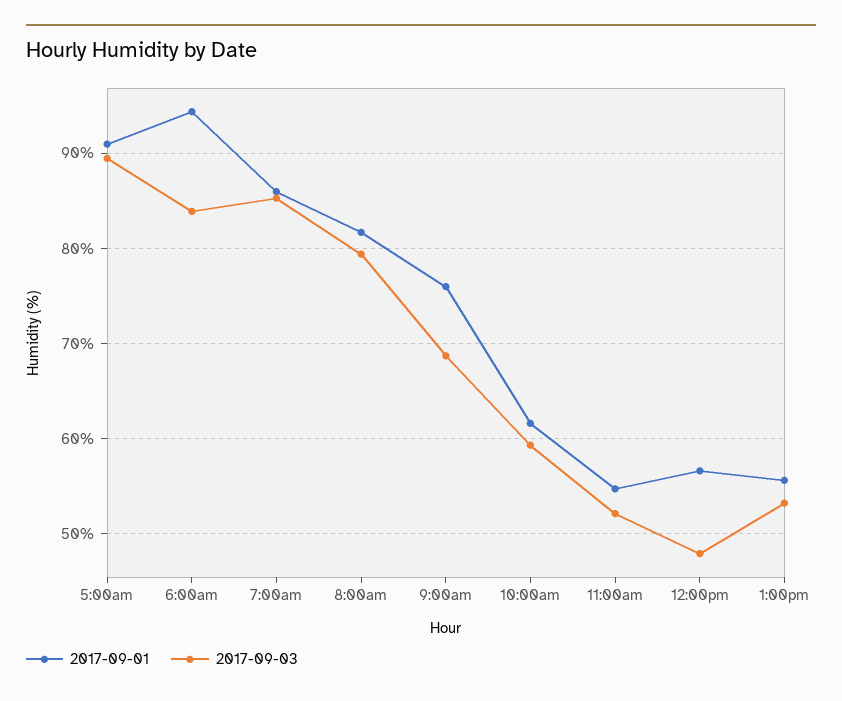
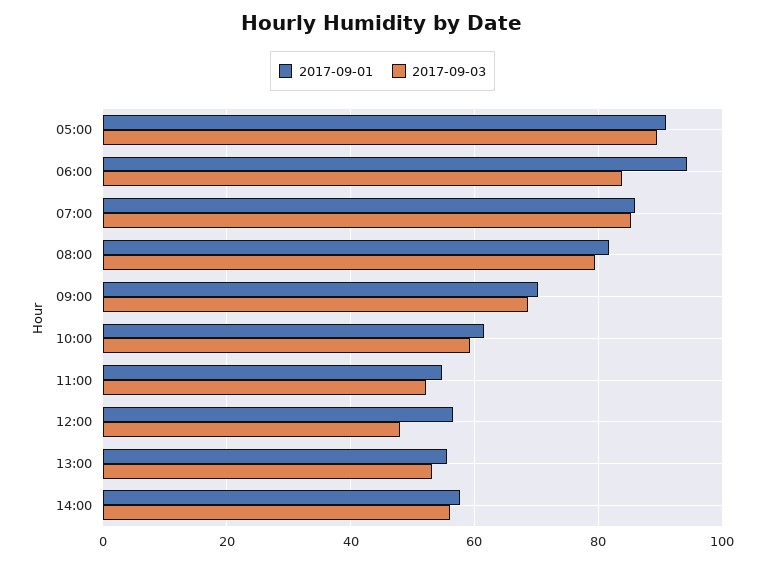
2017-09-01, 9:00am: 76 -> 70
2017-09-01, 14:00: none -> 58
2017-09-03, 14:00: none -> 56

